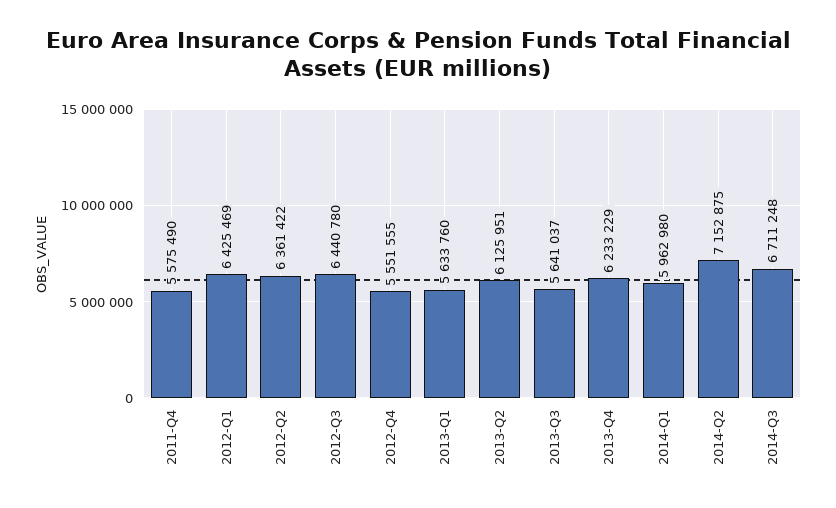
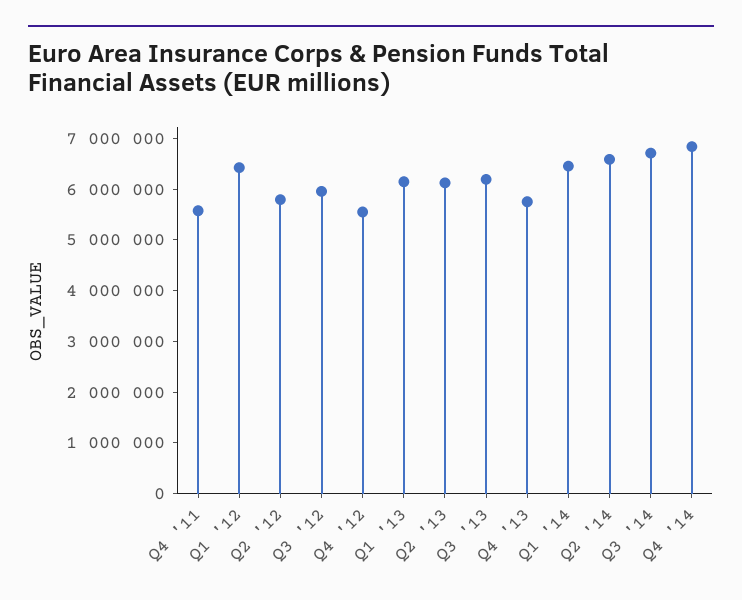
2012-Q2: 6361422 -> 5800000
2012-Q3: 6440780 -> 6000000
2013-Q1: 5633760 -> 6200000
2013-Q3: 5641037 -> 6200000
2013-Q4: 6233229 -> 5800000
2014-Q1: 5962980 -> 6400000
2014-Q2: 7152875 -> 6600000
Q4 '14: none -> 6800000

